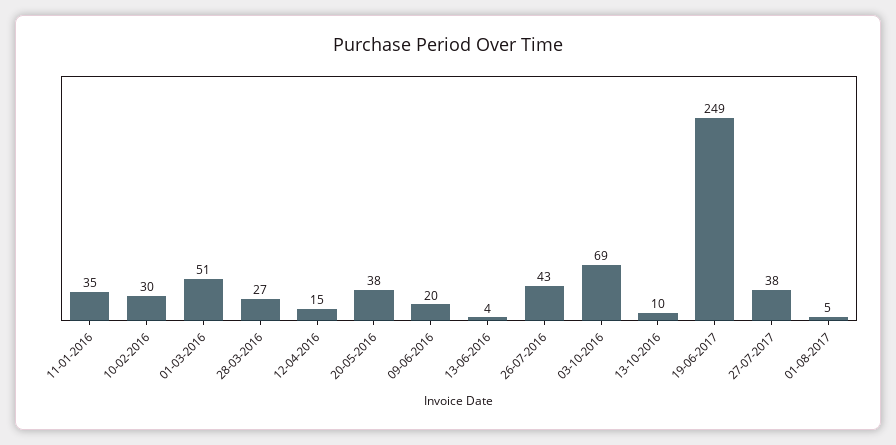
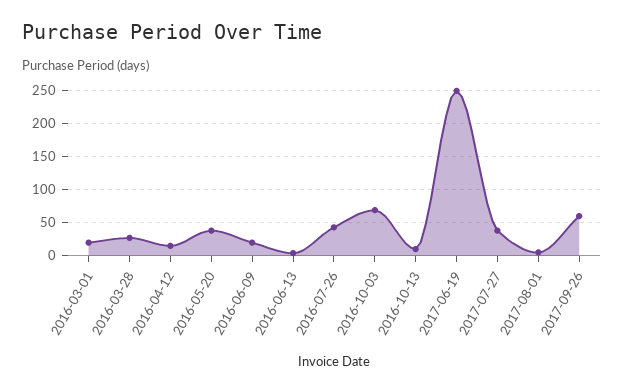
11-01-2016: 35 -> none
10-02-2016: 30 -> none
01-03-2016: 51 -> 20
2017-09-26: none -> 60

